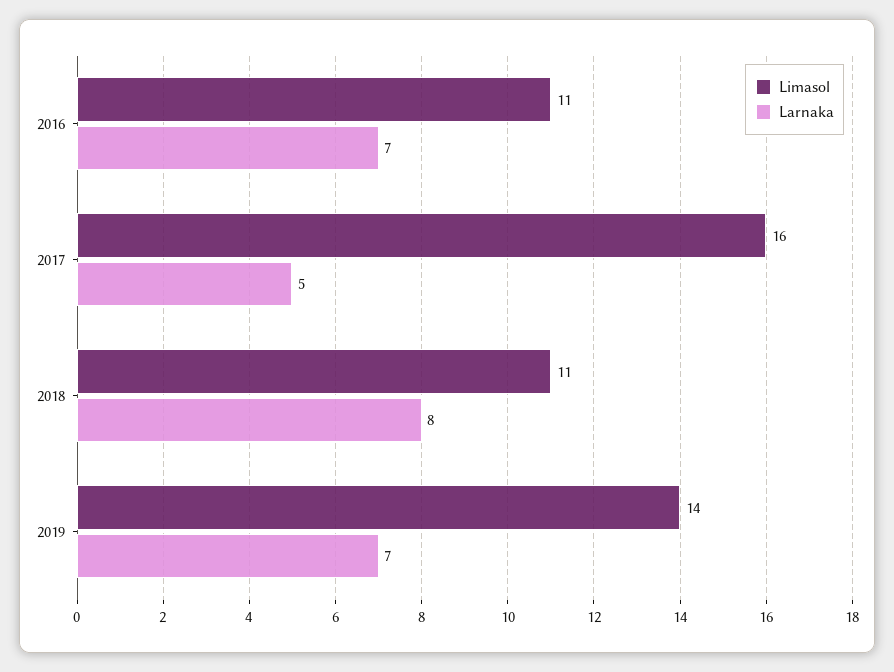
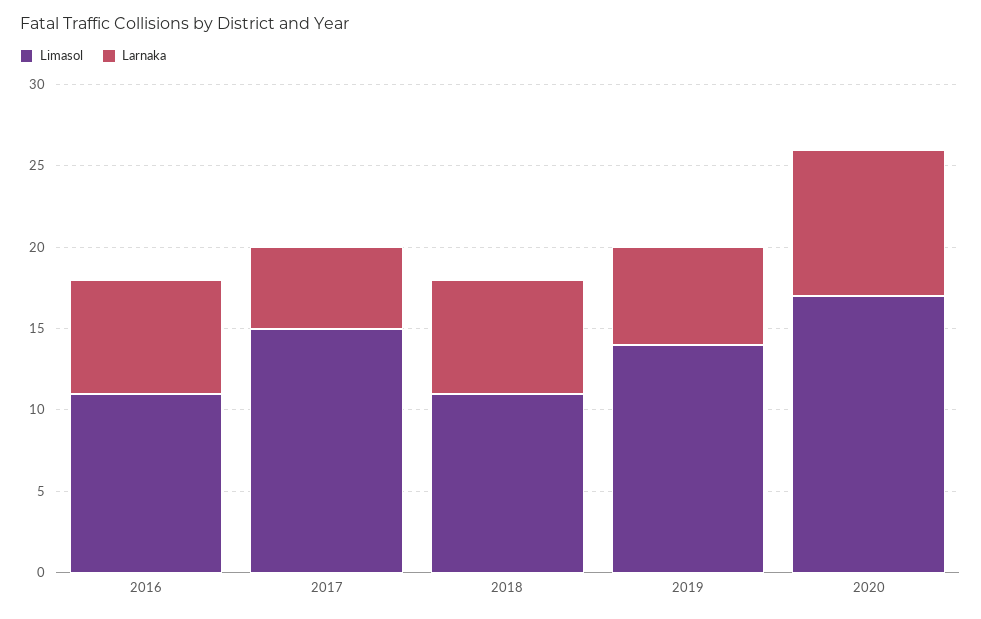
Limasol, 2017: 16 -> 15
Larnaka, 2018: 8 -> 7
Larnaka, 2019: 7 -> 6
Limasol, 2020: none -> 17
Larnaka, 2020: none -> 9

